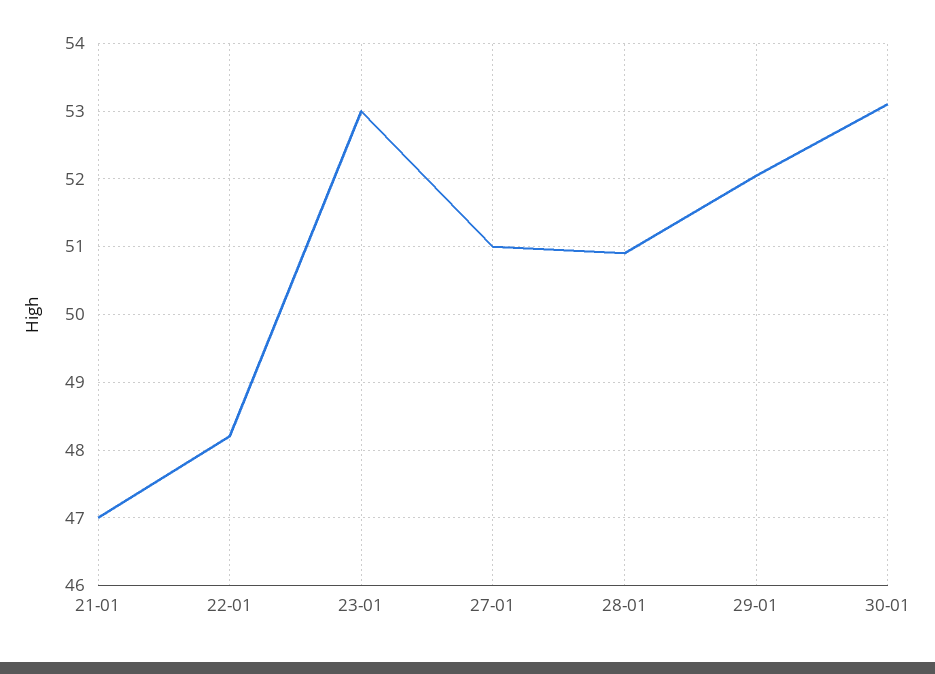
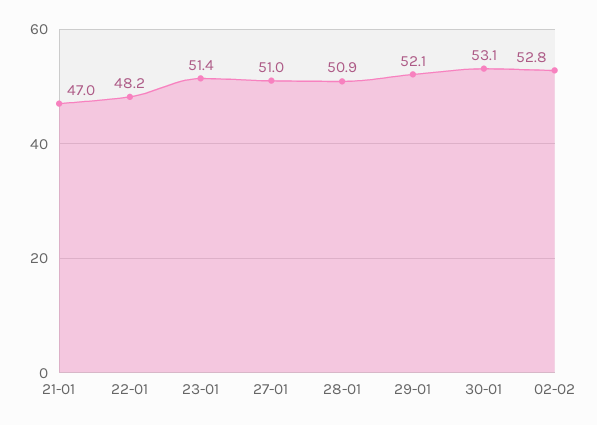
23-01: 53 -> 51.4
02-02: none -> 52.8

